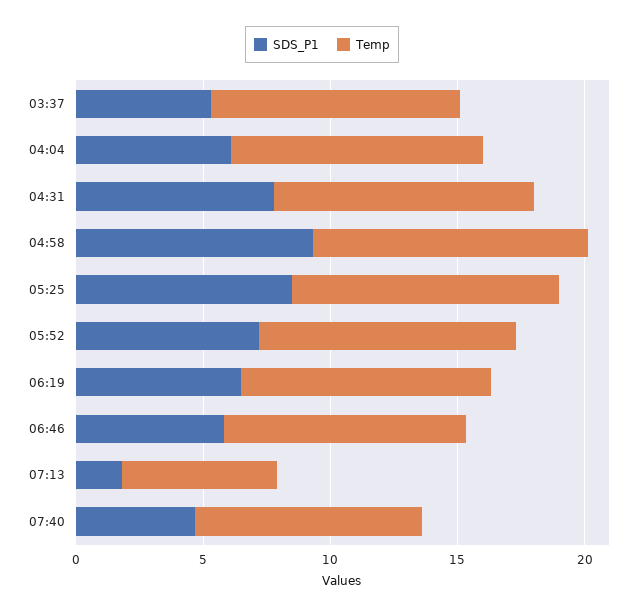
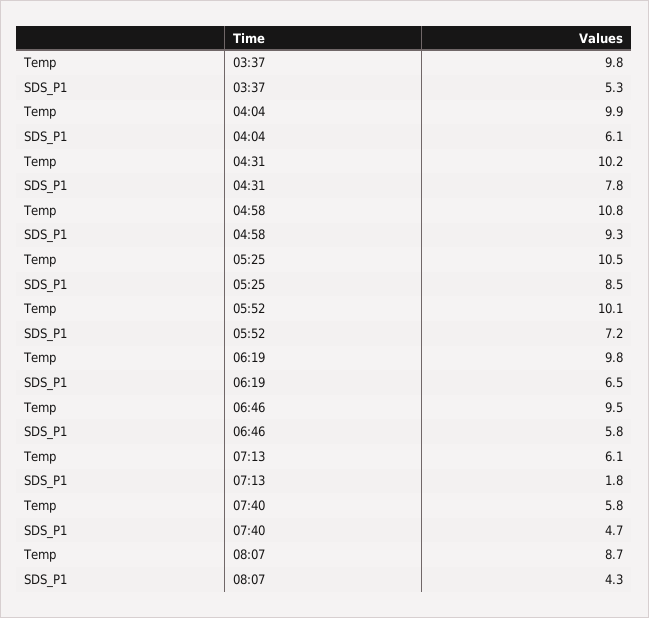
Temp, 07:40: 9 -> 5.8
Temp, 08:07: none -> 8.7
SDS_P1, 08:07: none -> 4.3

